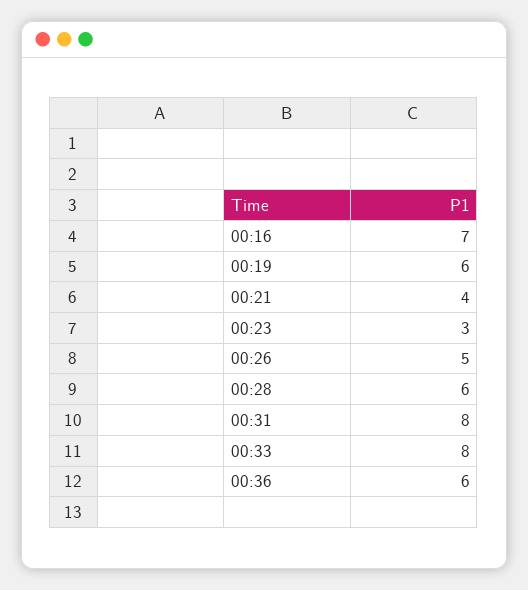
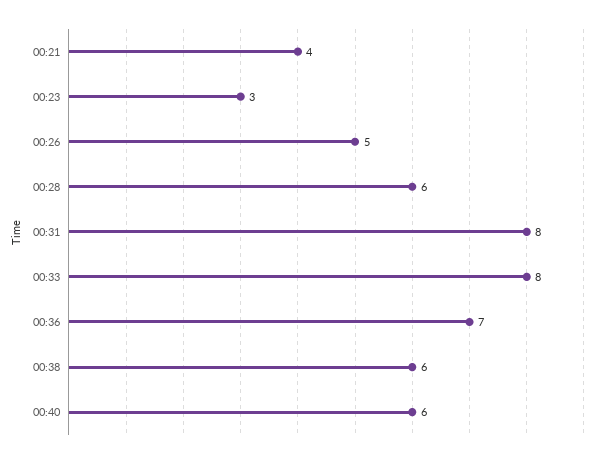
00:16: 7 -> none
00:19: 6 -> none
00:36: 6 -> 7
00:38: none -> 6
00:40: none -> 6

